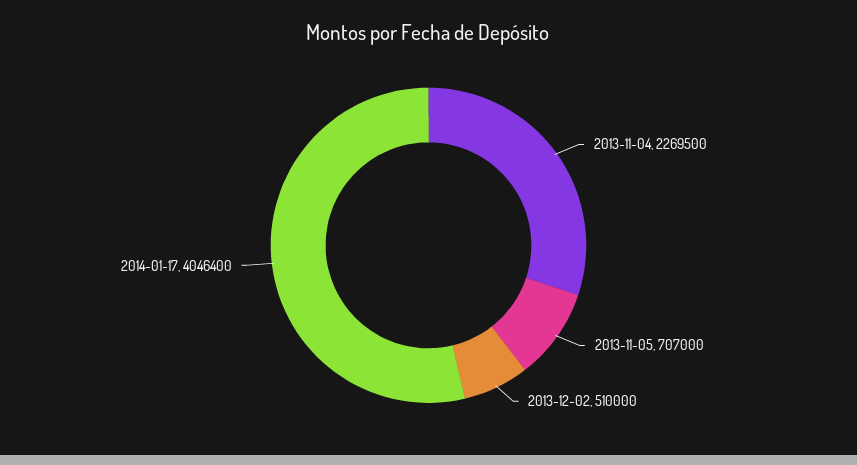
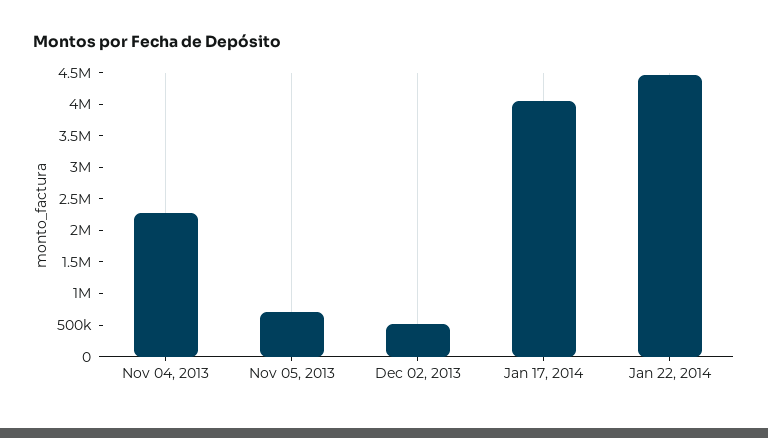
Jan 22, 2014: none -> 4500000

